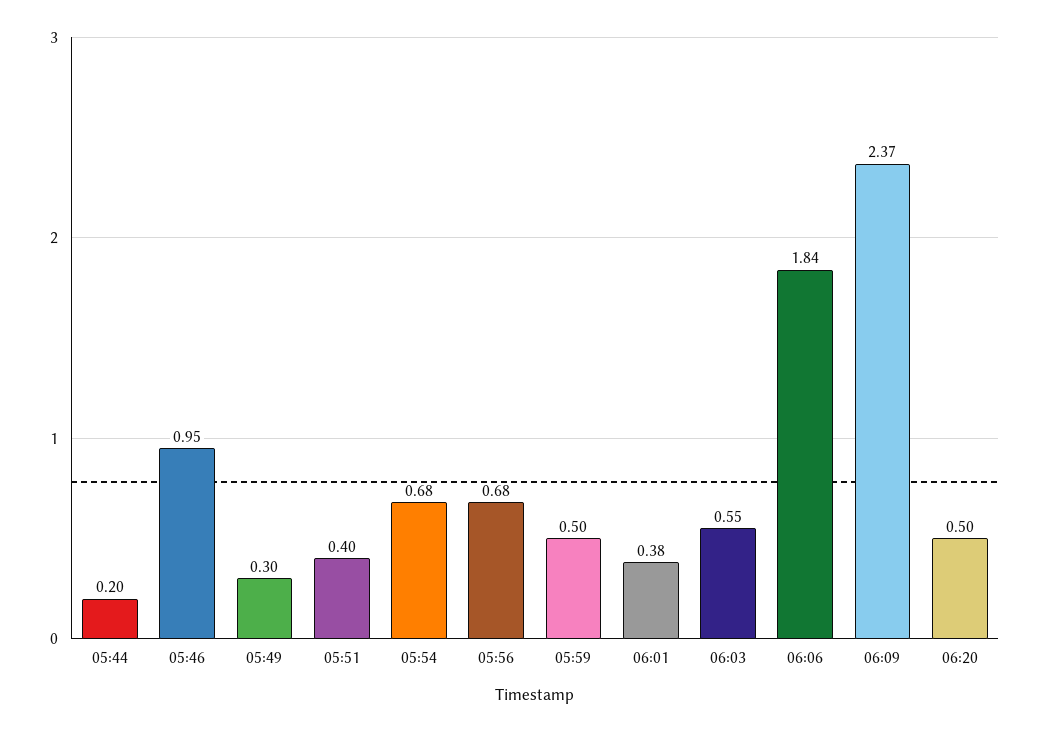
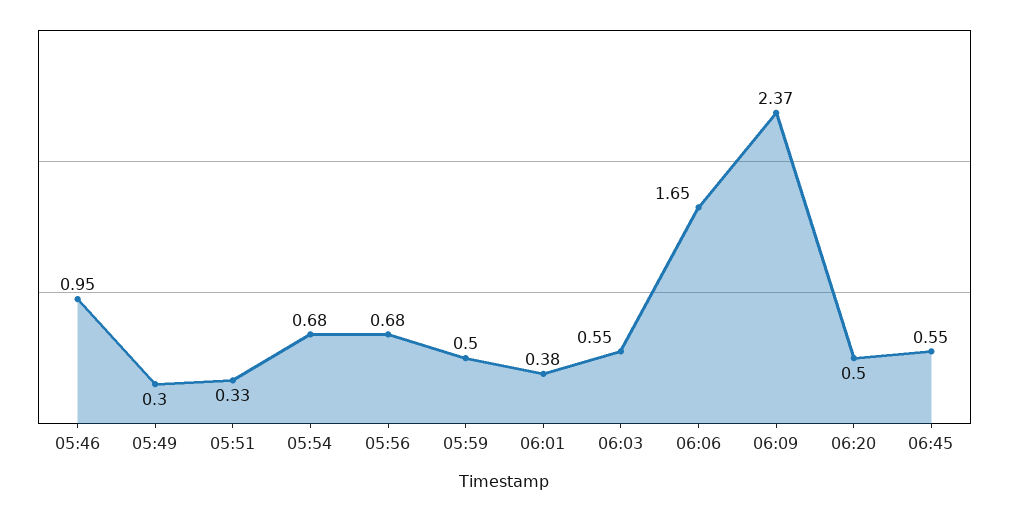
05:44: 0.2 -> none
05:51: 0.4 -> 0.33
06:06: 1.84 -> 1.65
06:45: none -> 0.55

